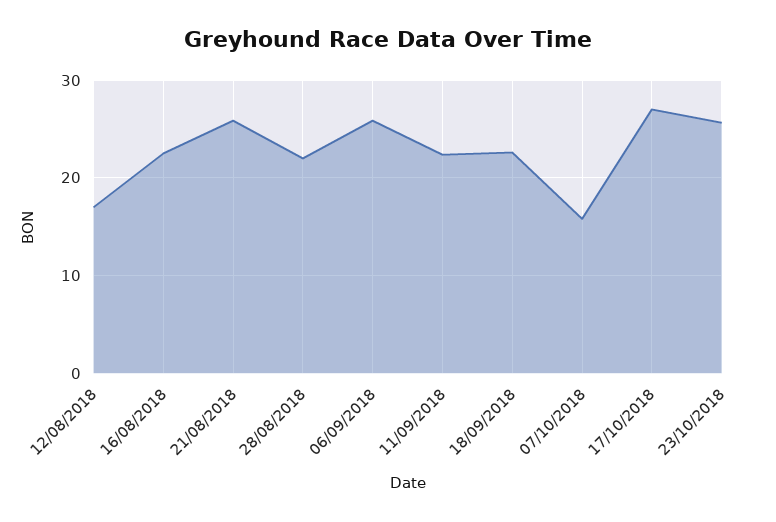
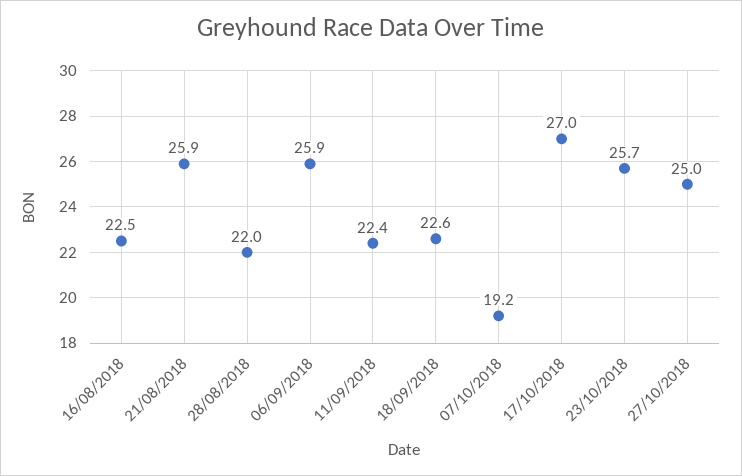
12/08/2018: 17 -> none
07/10/2018: 16 -> 19.2
27/10/2018: none -> 25

